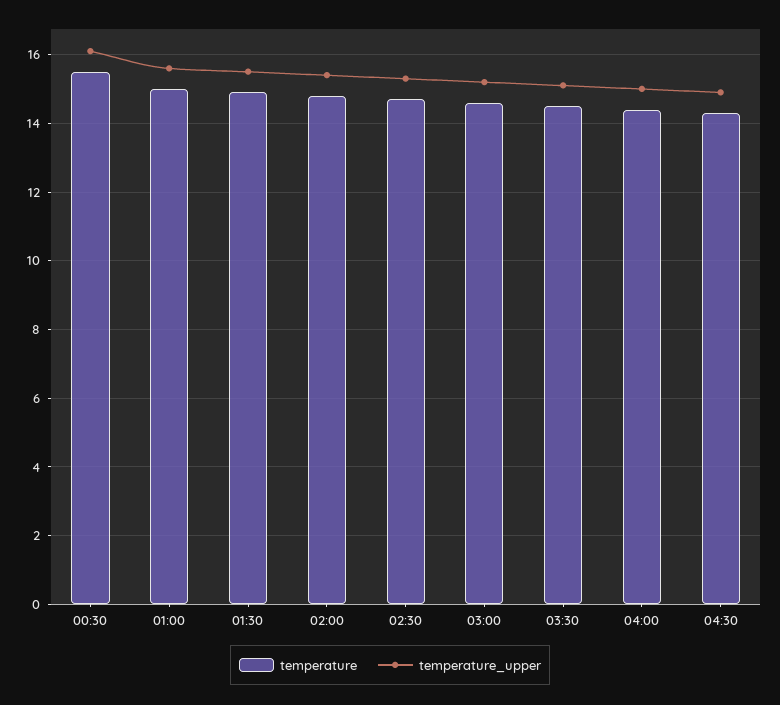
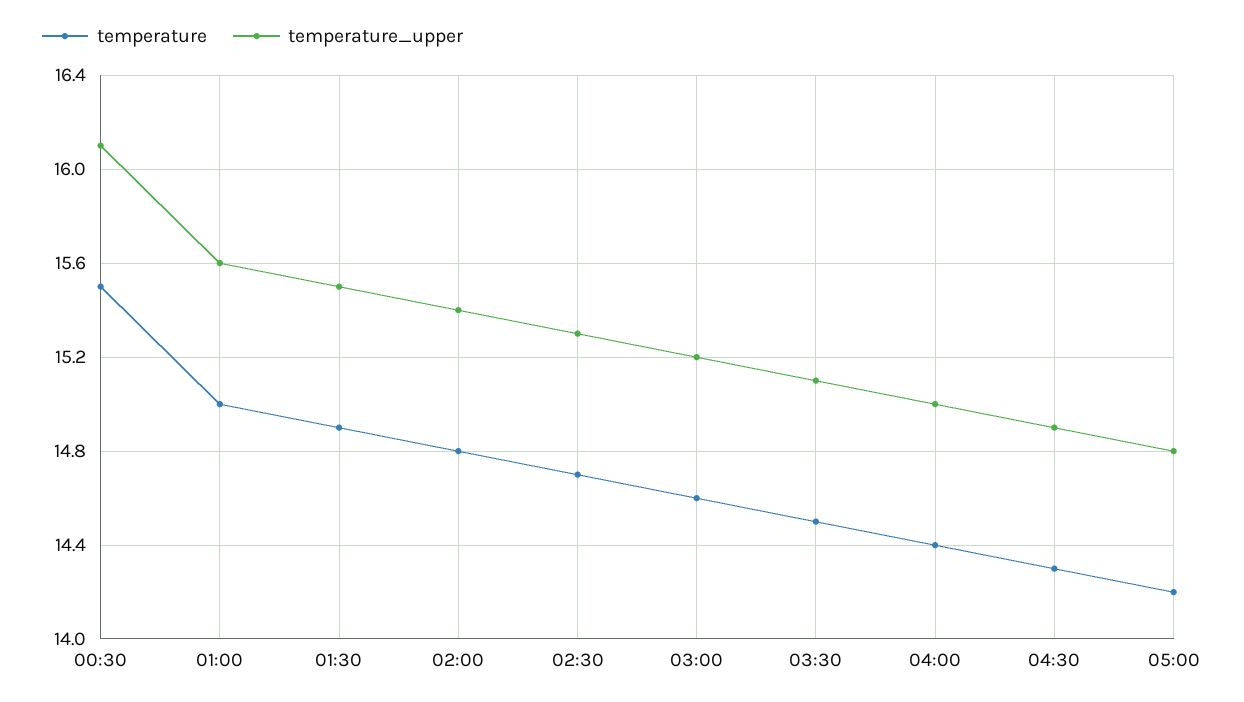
temperature, 05:00: none -> 14.2
temperature_upper, 05:00: none -> 14.8

